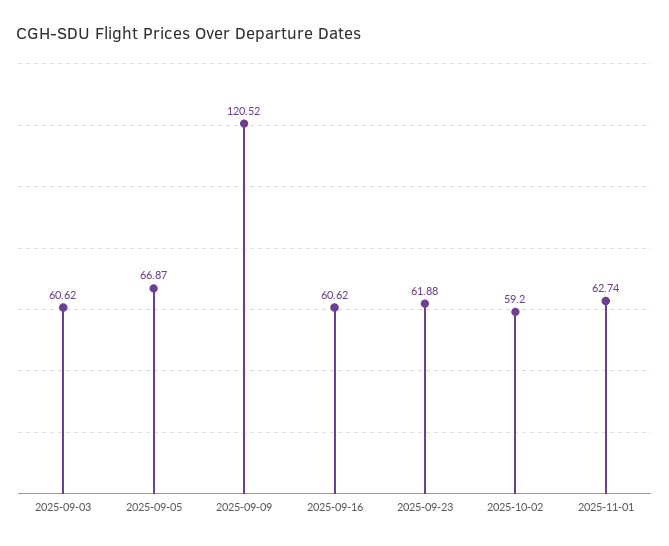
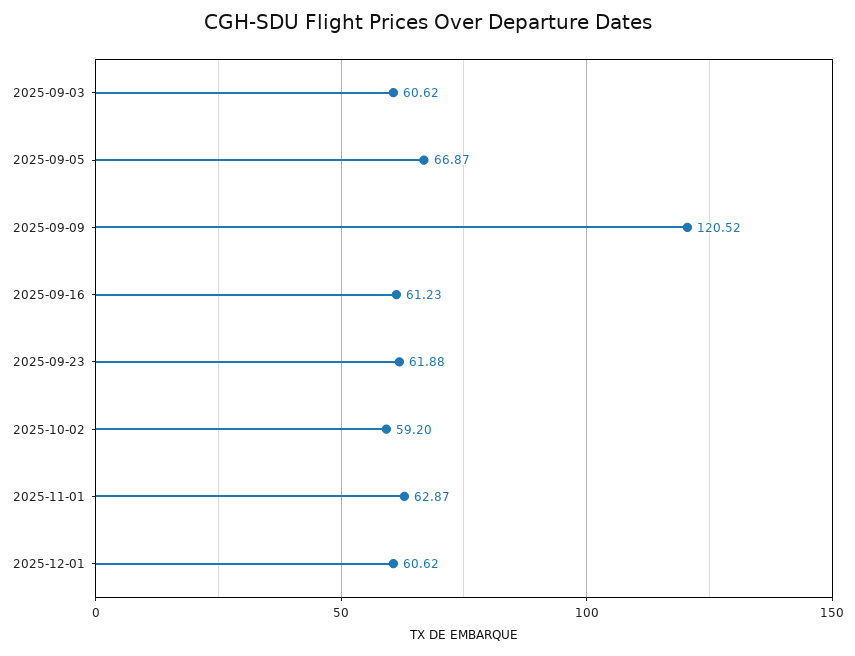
2025-09-16: 60.62 -> 61.23
2025-11-01: 62.74 -> 62.87
2025-12-01: none -> 60.62

